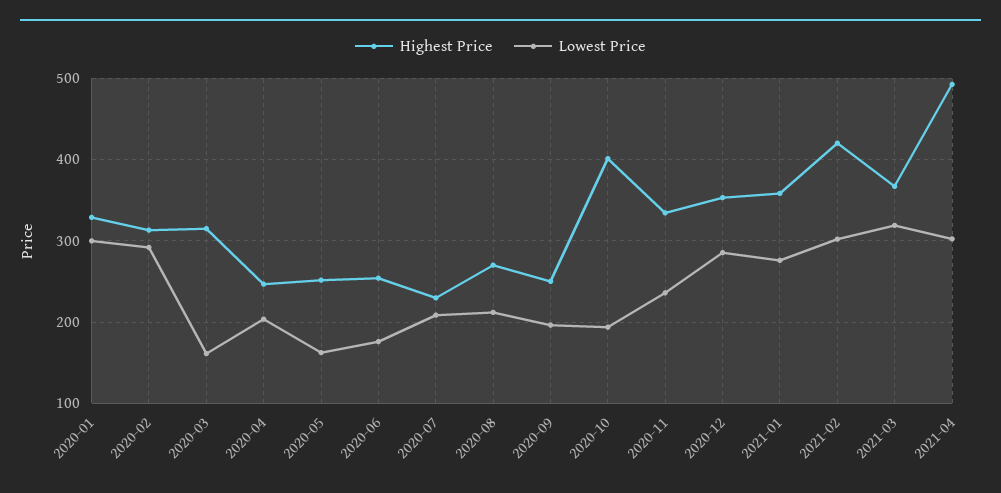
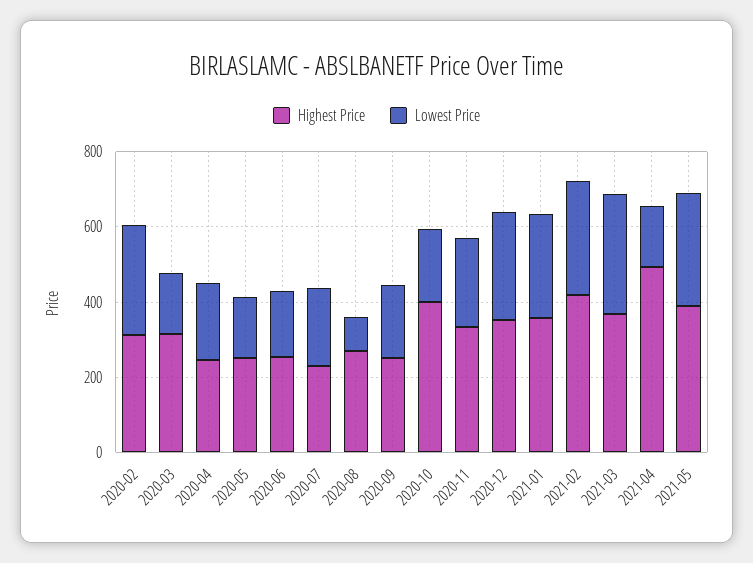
Highest Price, 2020-01: 330 -> none
Lowest Price, 2020-01: 300 -> none
Lowest Price, 2020-08: 210 -> 100
Lowest Price, 2021-04: 300 -> 150
Highest Price, 2021-05: none -> 400
Lowest Price, 2021-05: none -> 300

